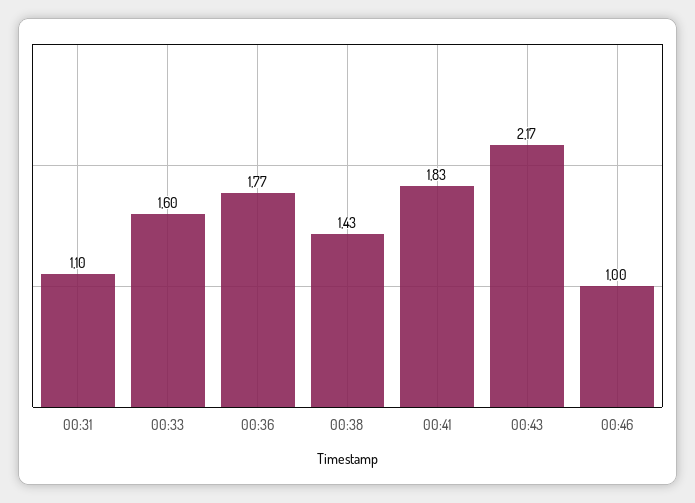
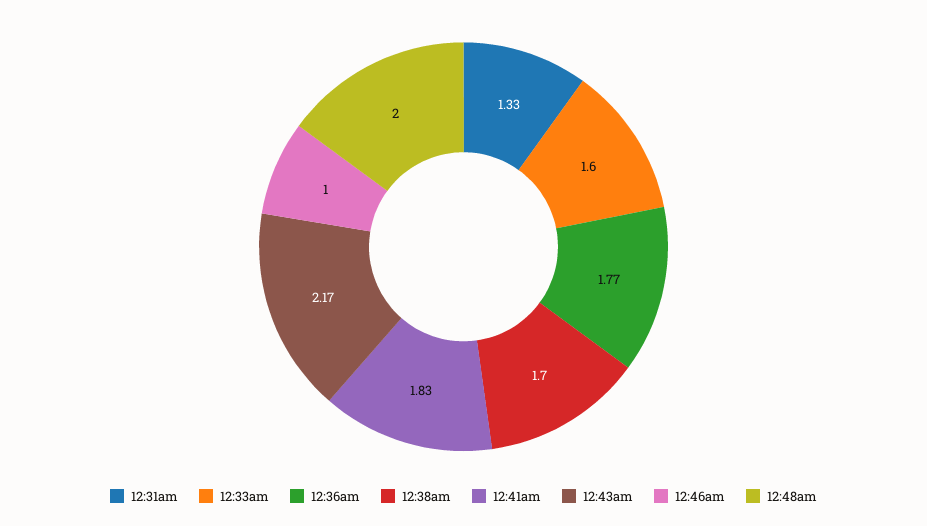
00:31: 1.1 -> 1.33
00:38: 1.43 -> 1.7
12:48am: none -> 2

